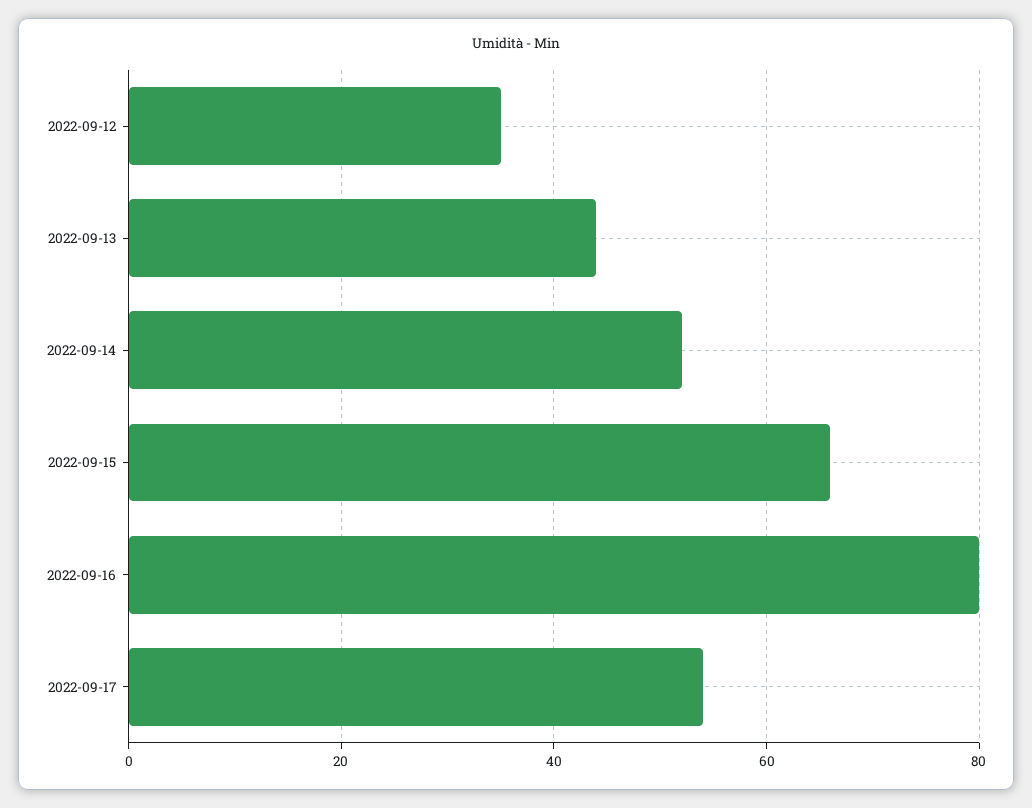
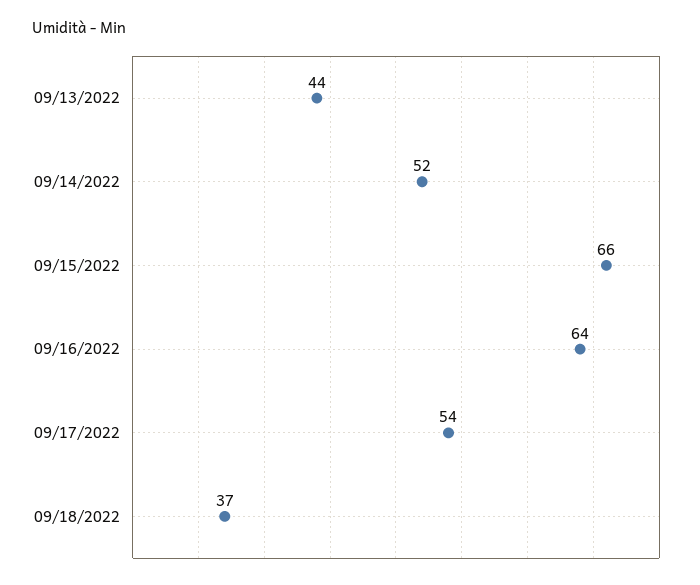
2022-09-12: 35 -> none
2022-09-16: 80 -> 64
09/18/2022: none -> 37

